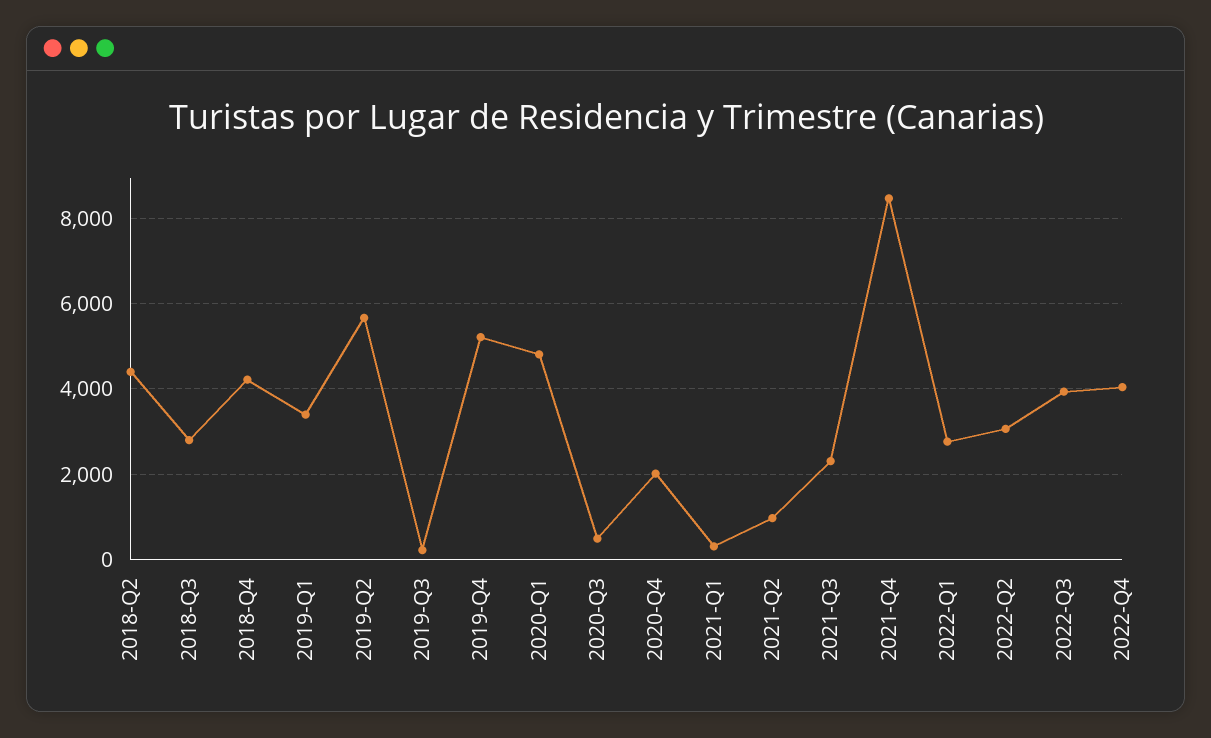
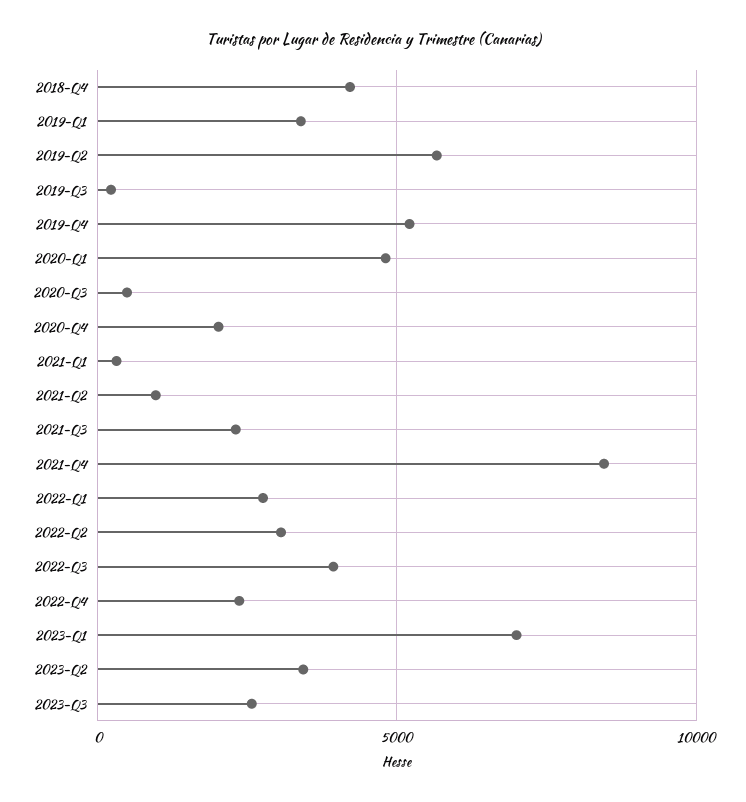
2018-Q2: 4400 -> none
2018-Q3: 2800 -> none
2022-Q4: 4000 -> 2500
2023-Q1: none -> 7000
2023-Q2: none -> 3500
2023-Q3: none -> 2500

